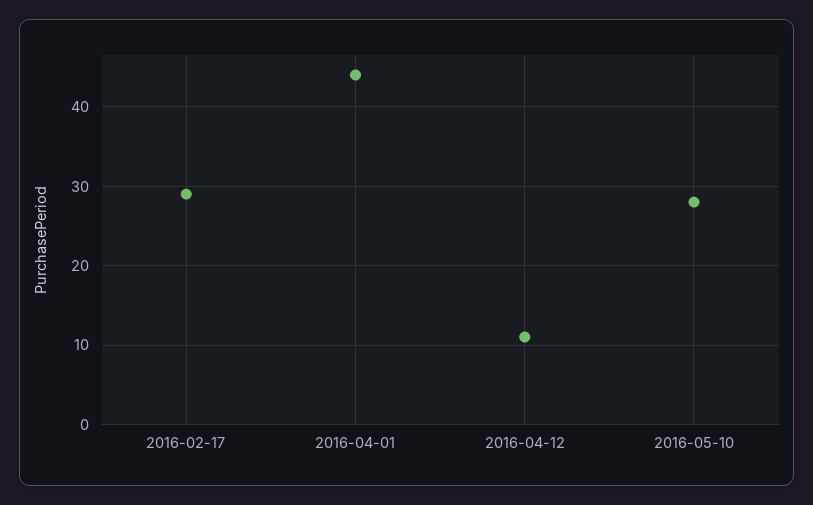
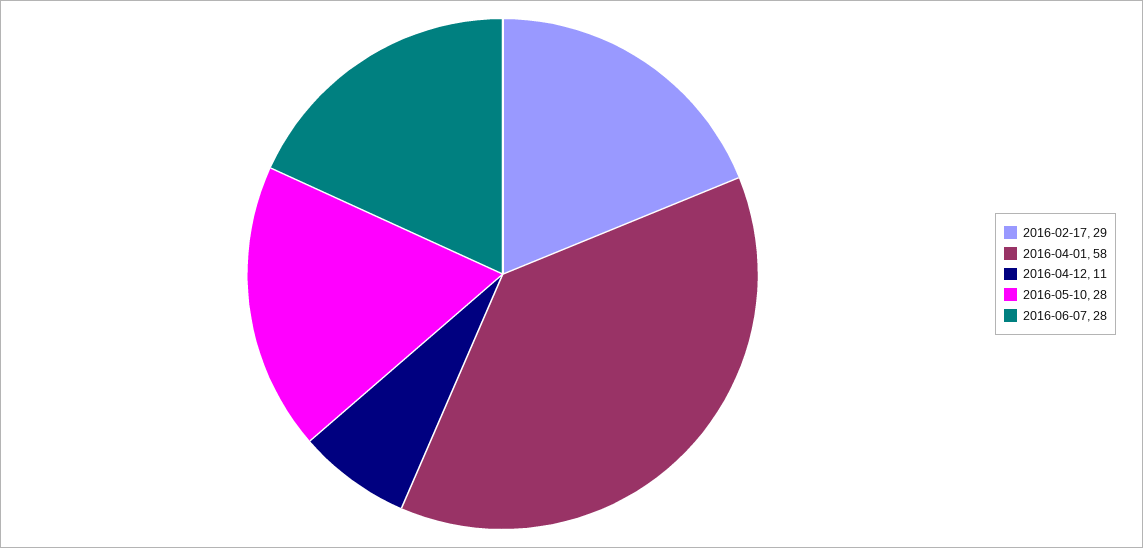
2016-04-01: 44 -> 58
2016-06-07: none -> 28

